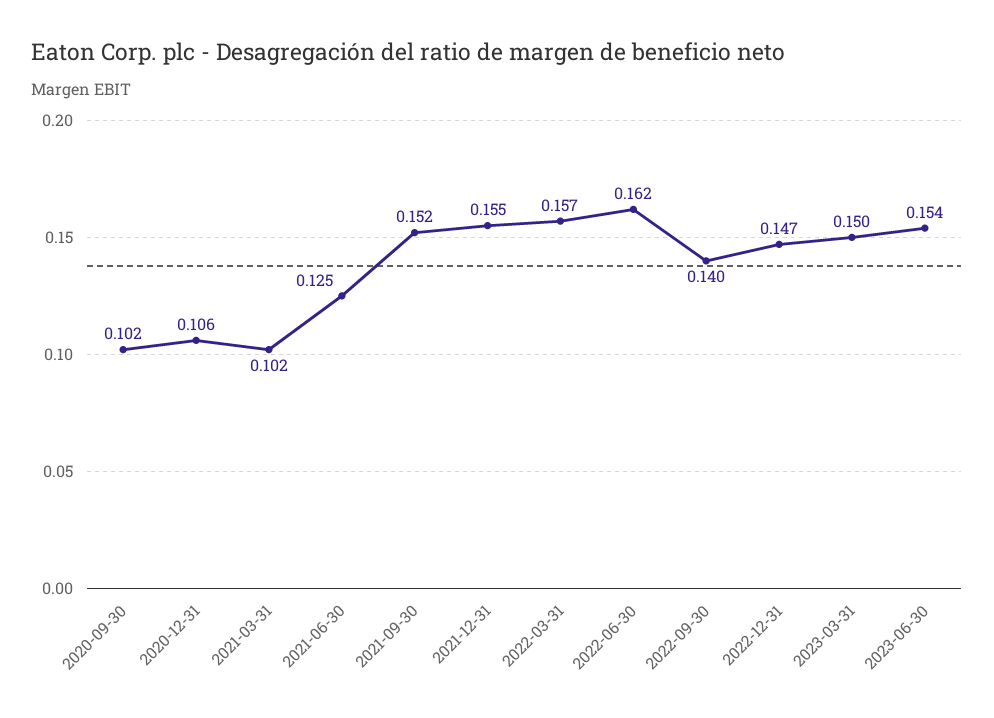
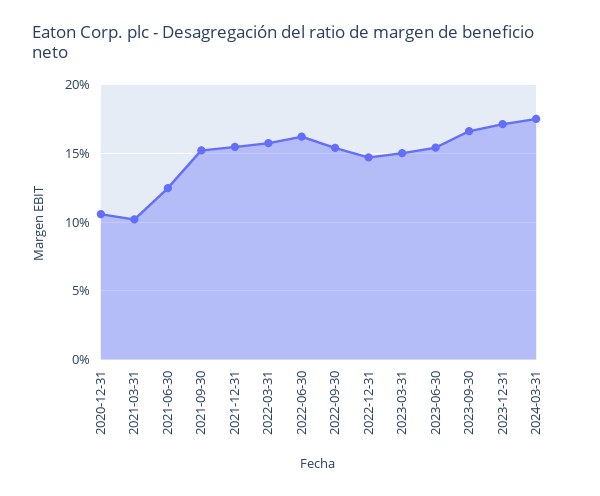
2020-09-30: 0.102 -> none
2022-09-30: 0.14 -> 0.155
2023-09-30: none -> 0.165
2023-12-31: none -> 0.17
2024-03-31: none -> 0.175

